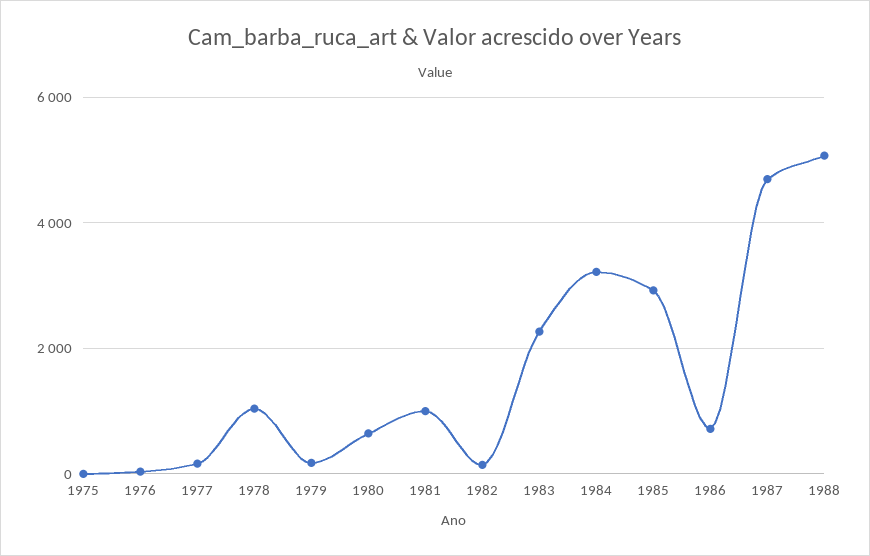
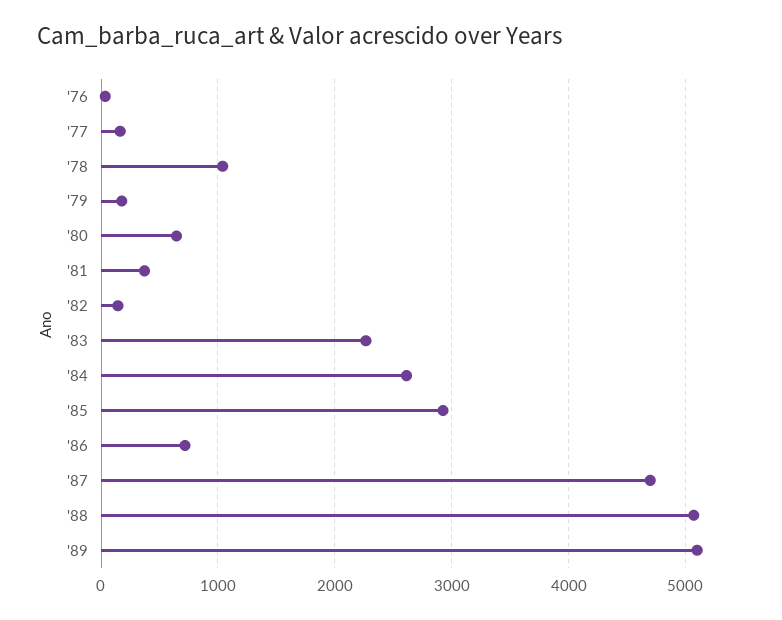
1975: 0 -> none
1981: 1000 -> 400
1984: 3200 -> 2600
'89: none -> 5100

